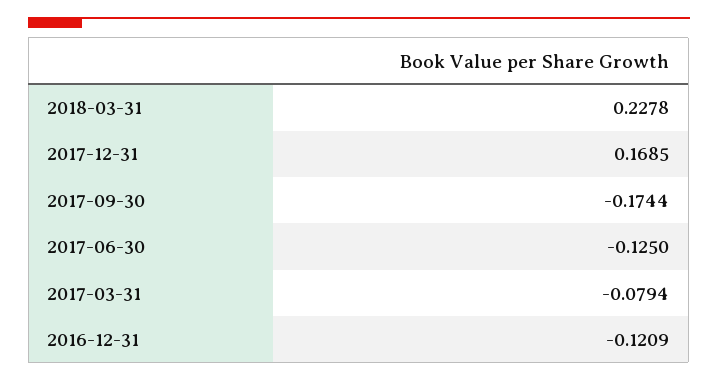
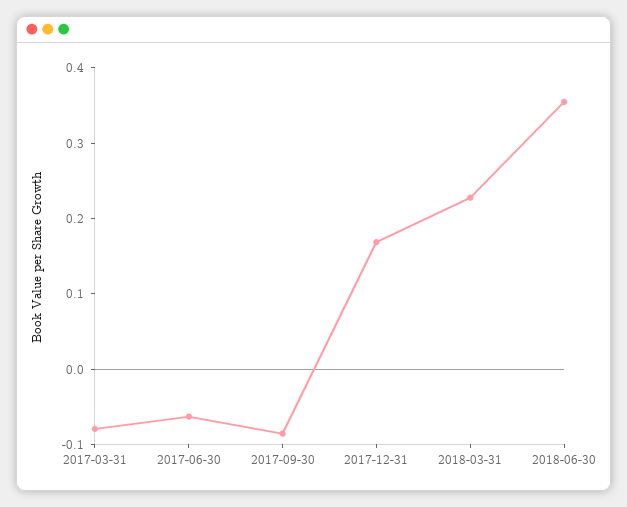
2017-09-30: -0.1744 -> -0.08
2017-06-30: -0.125 -> -0.06
2016-12-31: -0.1209 -> none
2018-06-30: none -> 0.36

